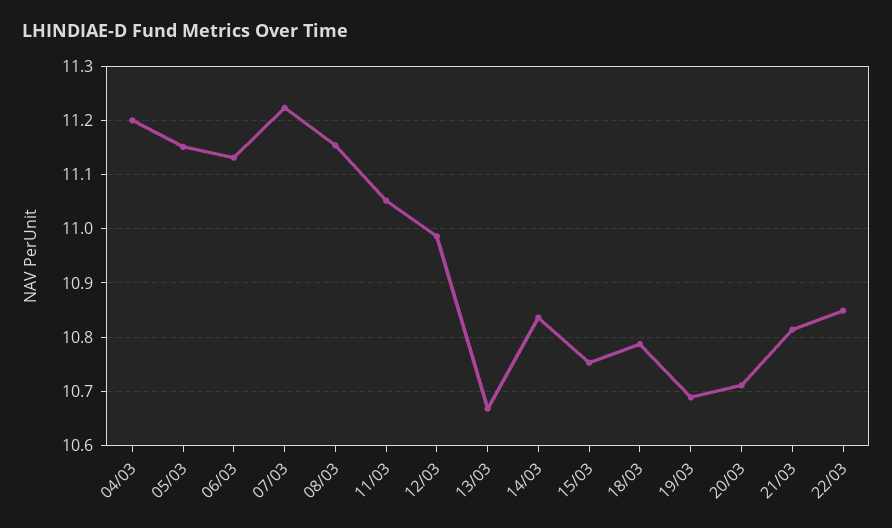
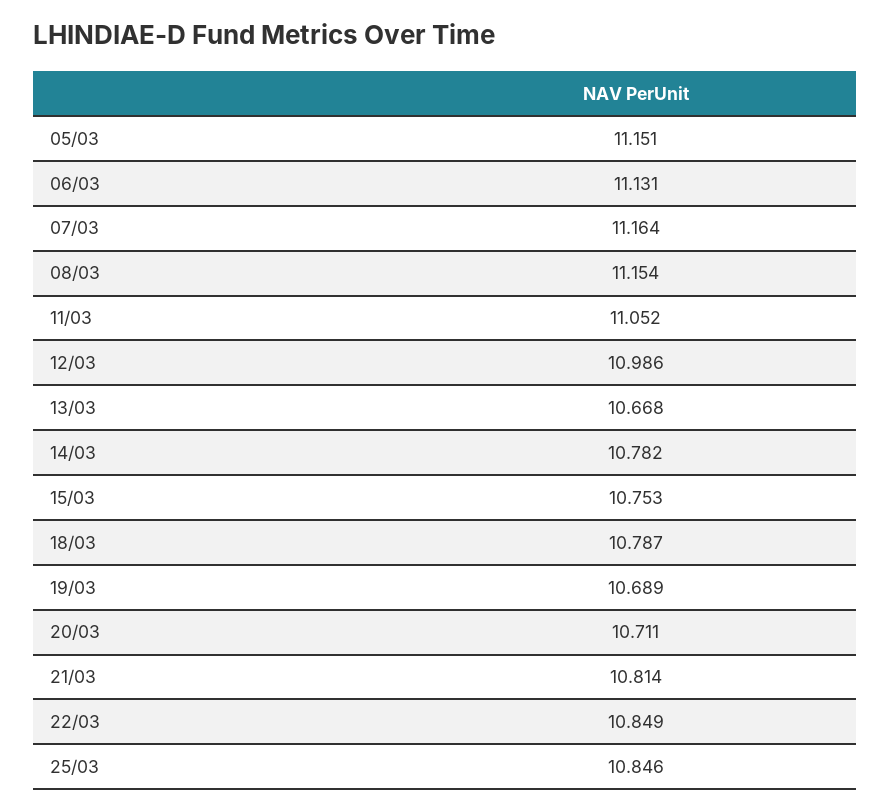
04/03: 11.2 -> none
07/03: 11.22 -> 11.164
14/03: 10.84 -> 10.782
25/03: none -> 10.846

